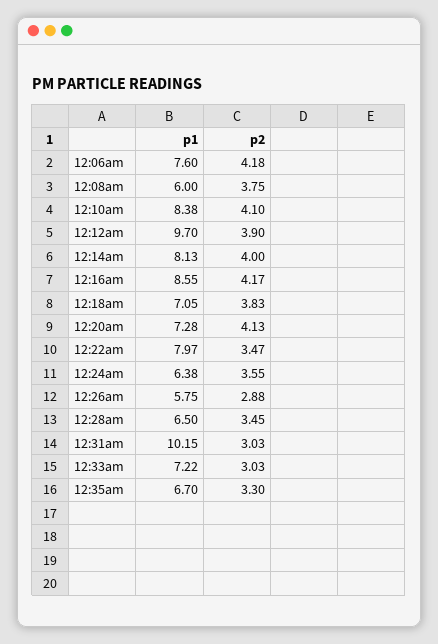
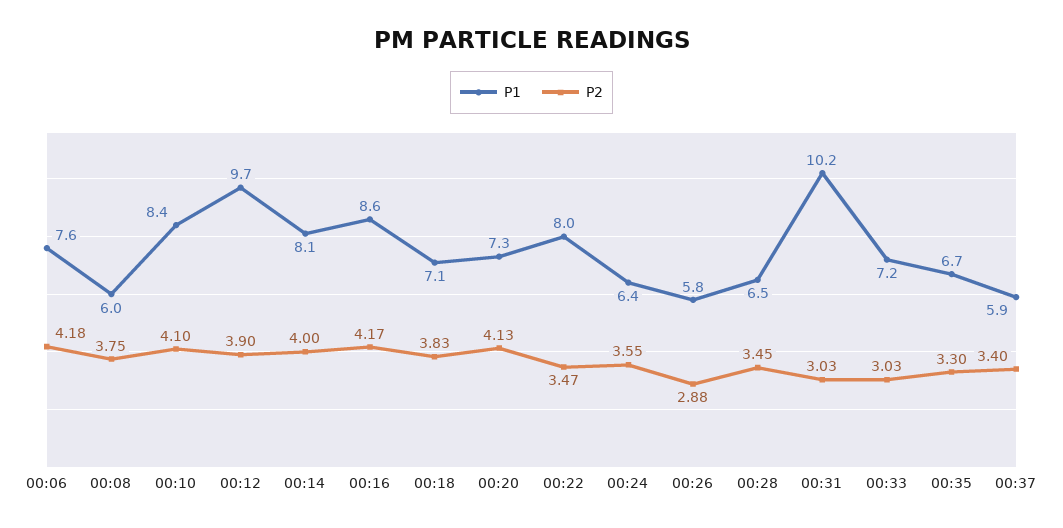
p1, 00:37: none -> 5.9
p2, 00:37: none -> 3.4

